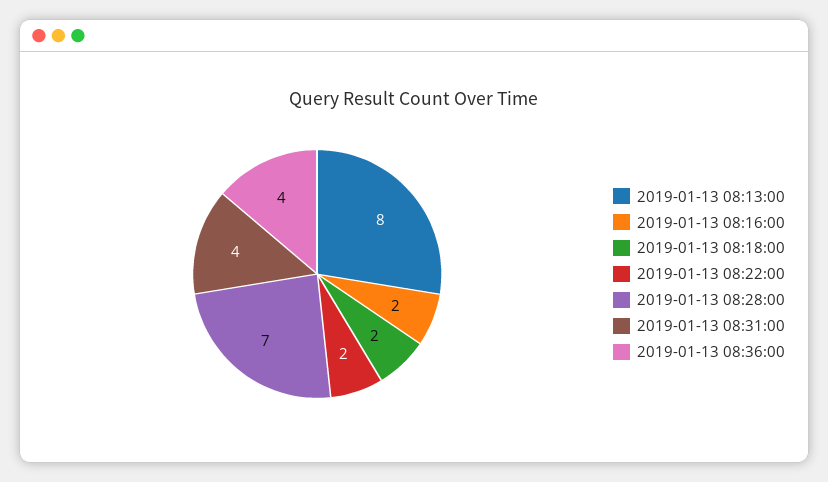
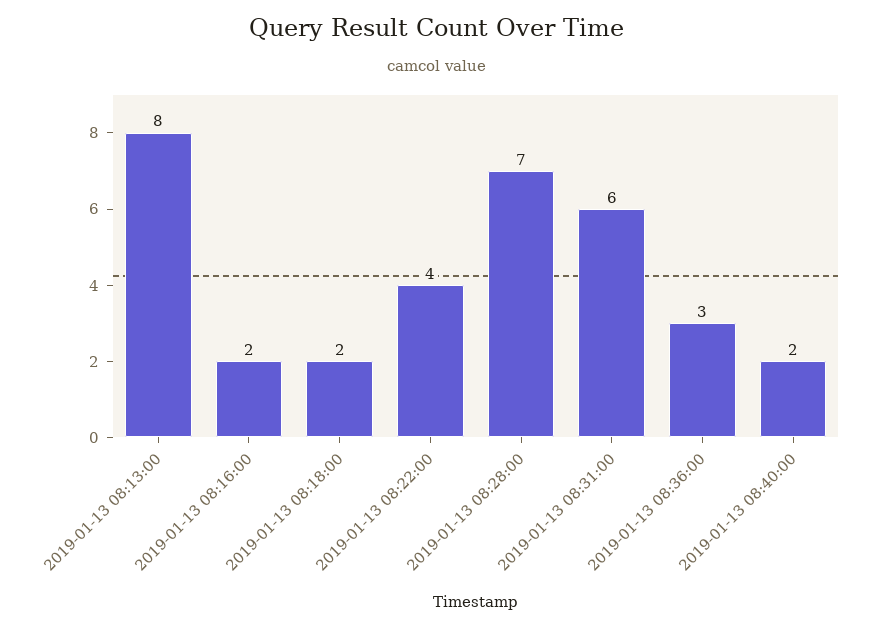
2019-01-13 08:22:00: 2 -> 4
2019-01-13 08:31:00: 4 -> 6
2019-01-13 08:36:00: 4 -> 3
2019-01-13 08:40:00: none -> 2

